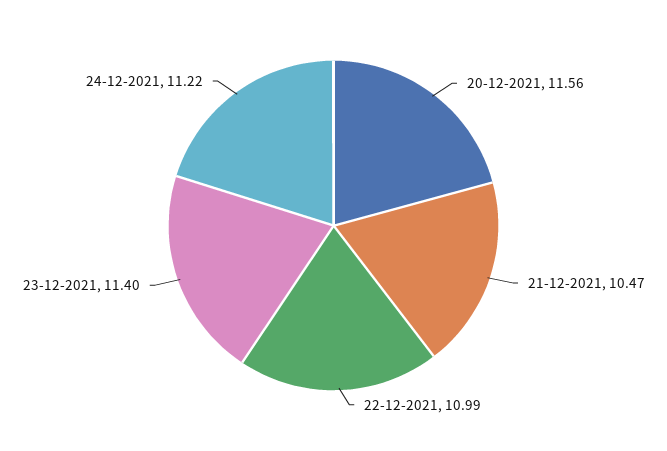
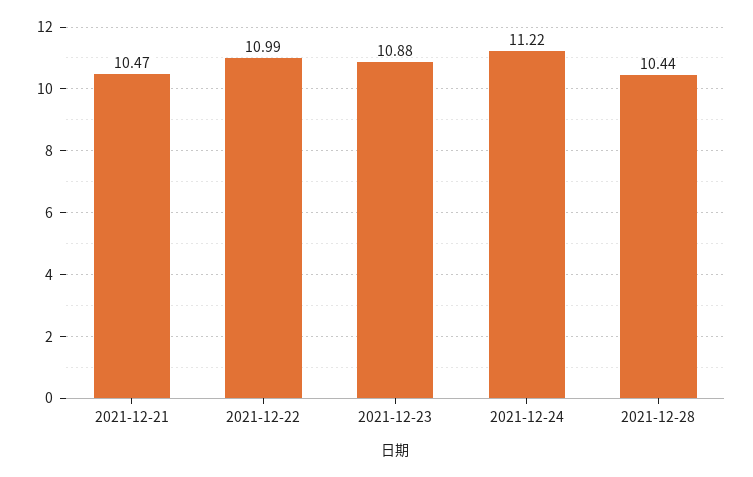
20-12-2021: 11.56 -> none
23-12-2021: 11.4 -> 10.88
2021-12-28: none -> 10.44

